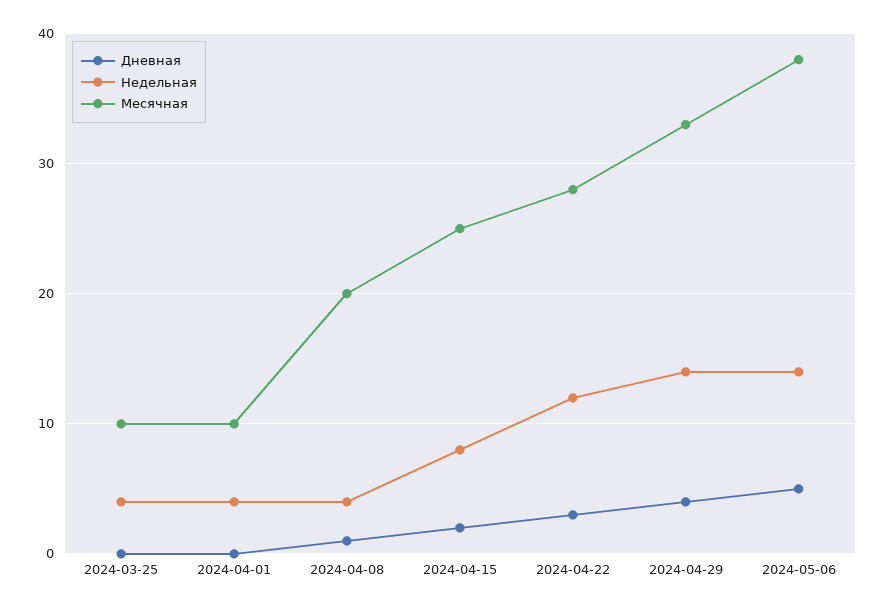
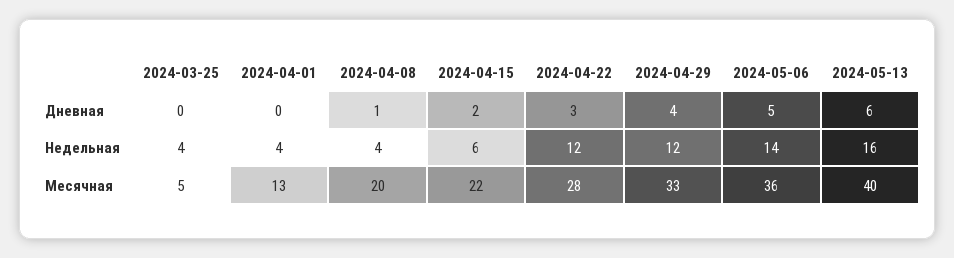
Месячная, 2024-03-25: 10 -> 5
Месячная, 2024-04-01: 10 -> 13
Недельная, 2024-04-15: 8 -> 6
Месячная, 2024-04-15: 25 -> 22
Недельная, 2024-04-29: 14 -> 12
Месячная, 2024-05-06: 38 -> 36
Дневная, 2024-05-13: none -> 6
Недельная, 2024-05-13: none -> 16
Месячная, 2024-05-13: none -> 40

